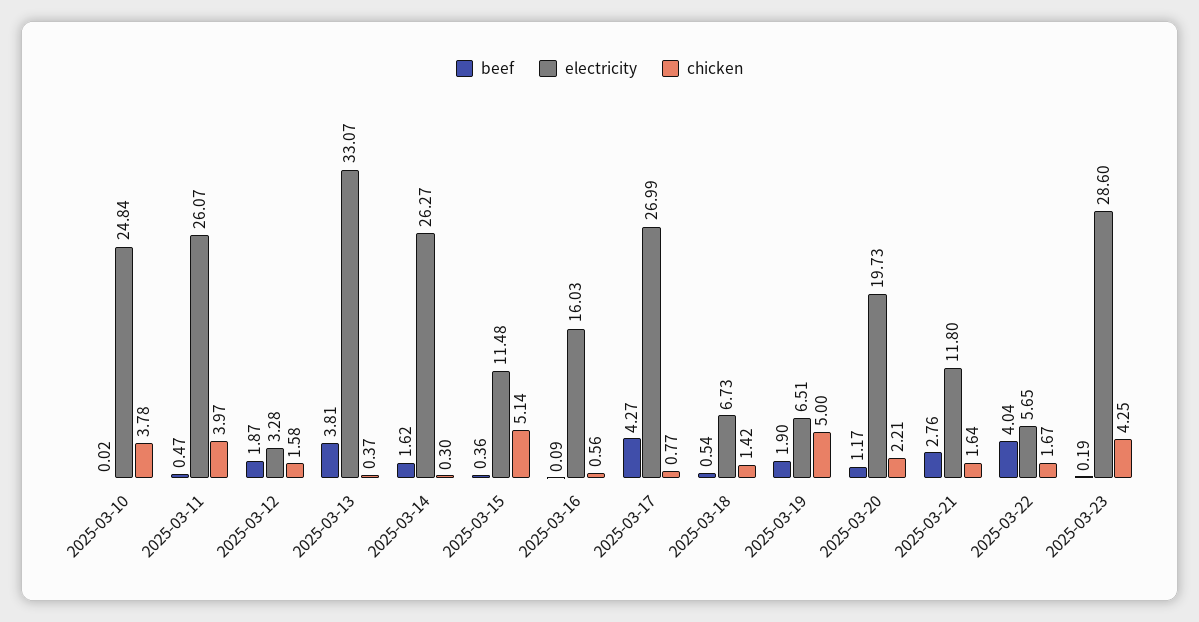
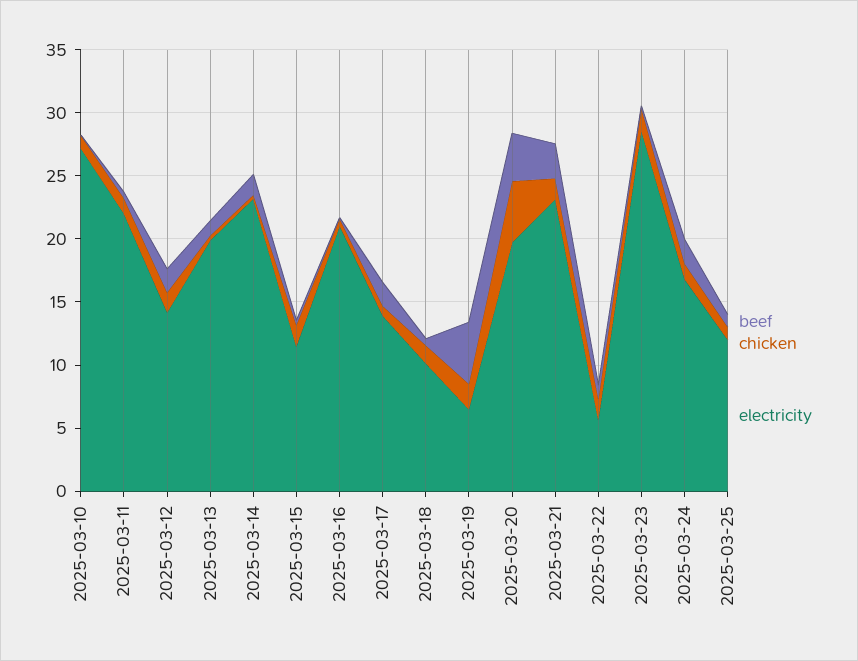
electricity, 2025-03-10: 24.84 -> 27
chicken, 2025-03-10: 3.78 -> 1
electricity, 2025-03-11: 26.07 -> 22
chicken, 2025-03-11: 3.97 -> 1
electricity, 2025-03-12: 3.28 -> 14
beef, 2025-03-13: 3.81 -> 1
electricity, 2025-03-13: 33.07 -> 20
electricity, 2025-03-14: 26.27 -> 23
chicken, 2025-03-15: 5.14 -> 2
electricity, 2025-03-16: 16.03 -> 21
beef, 2025-03-17: 4.27 -> 2
electricity, 2025-03-17: 26.99 -> 14
electricity, 2025-03-18: 6.73 -> 10
beef, 2025-03-19: 1.9 -> 5
chicken, 2025-03-19: 5 -> 2
beef, 2025-03-20: 1.17 -> 4
chicken, 2025-03-20: 2.21 -> 5
electricity, 2025-03-21: 11.8 -> 23
beef, 2025-03-22: 4.04 -> 1
chicken, 2025-03-23: 4.25 -> 2
beef, 2025-03-24: none -> 2
chicken, 2025-03-24: none -> 1
electricity, 2025-03-24: none -> 17
beef, 2025-03-25: none -> 1
chicken, 2025-03-25: none -> 1
electricity, 2025-03-25: none -> 12

